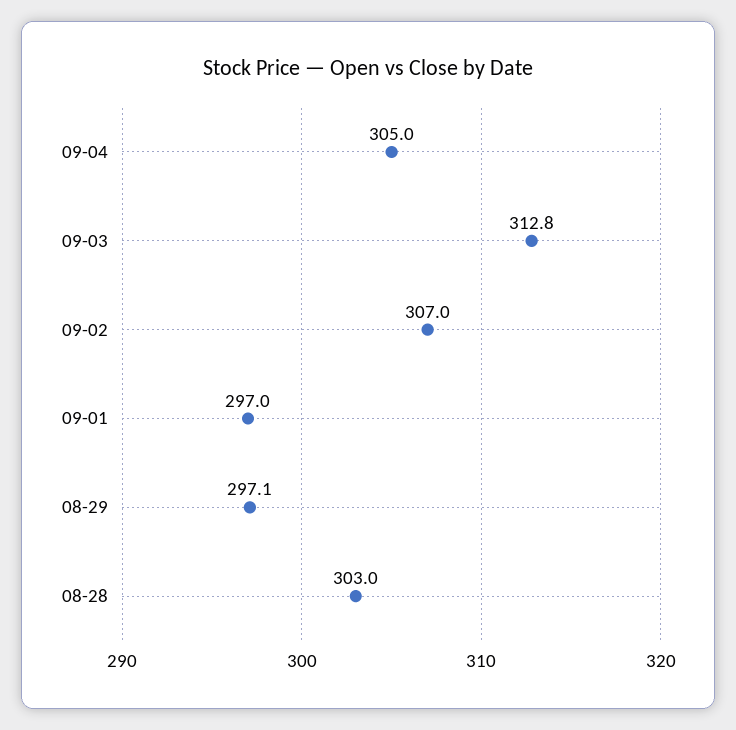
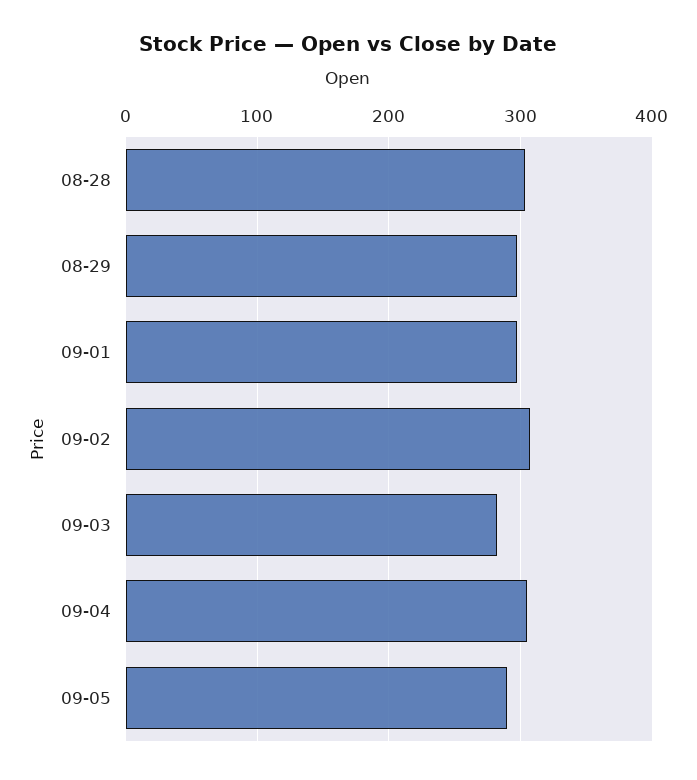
09-03: 312.8 -> 280
09-05: none -> 290

